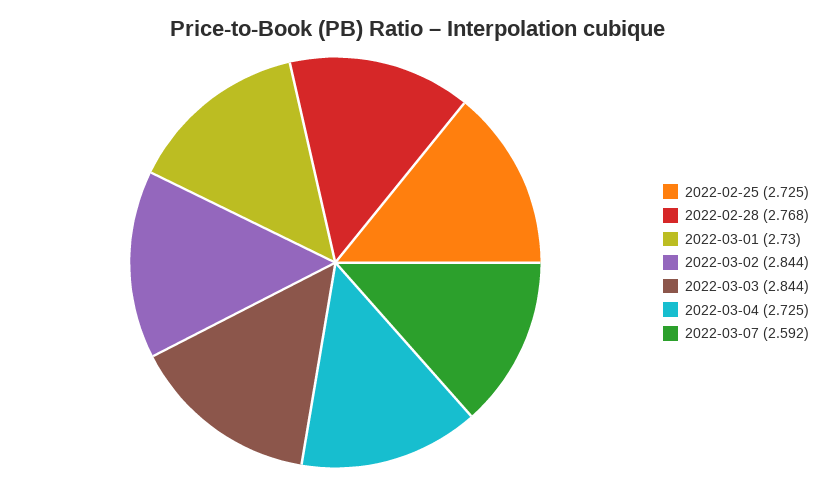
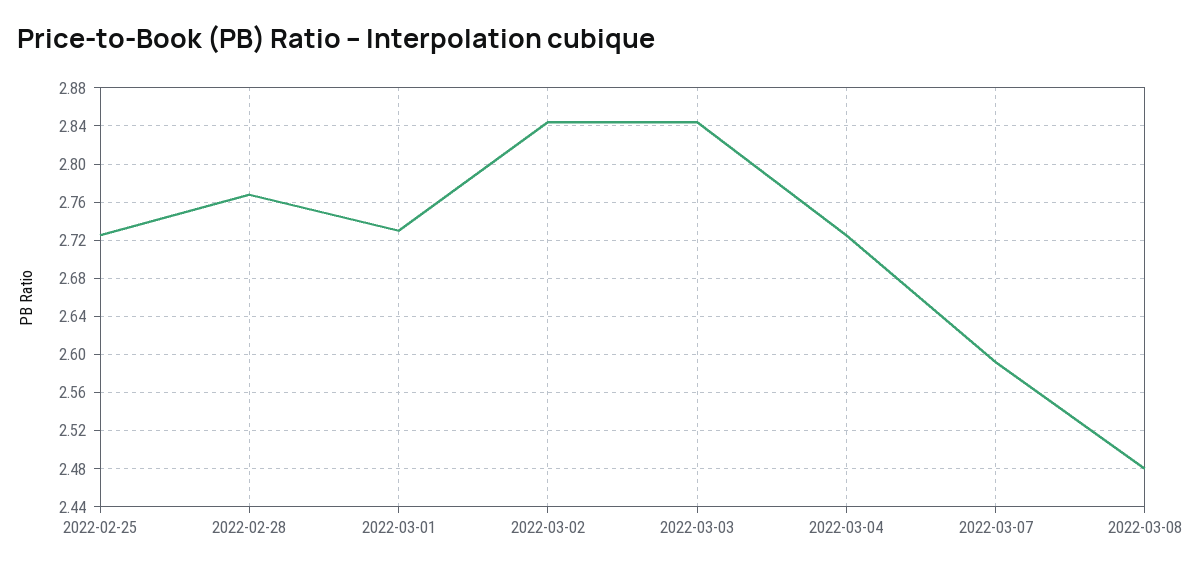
2022-03-08: none -> 2.48

